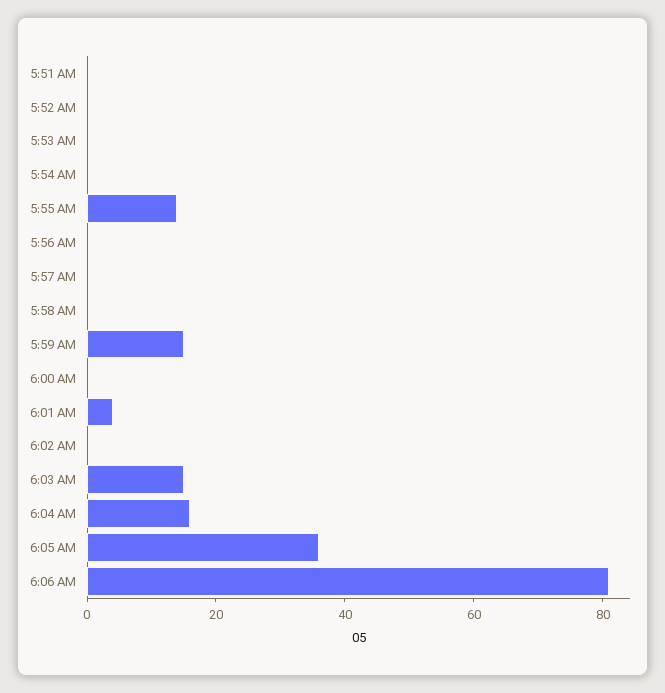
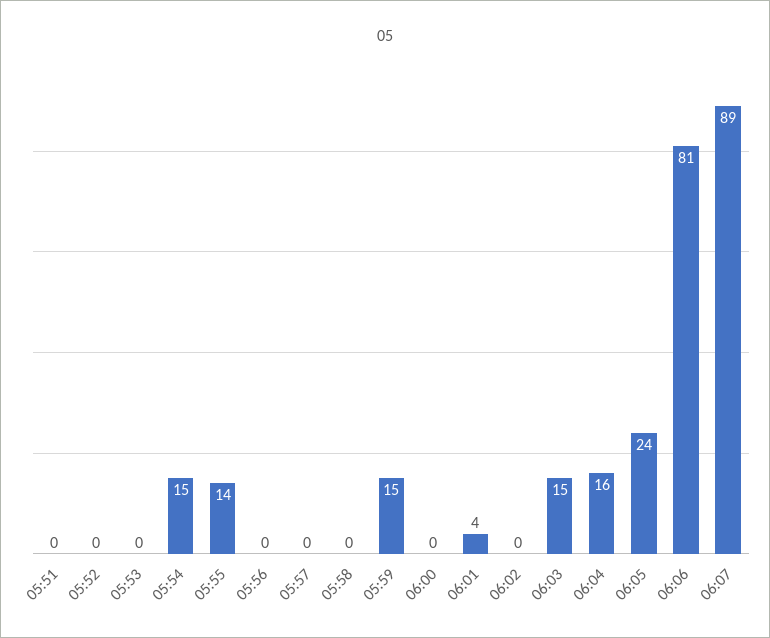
5:54 AM: 0 -> 15
6:05 AM: 35 -> 24
06:07: none -> 89

